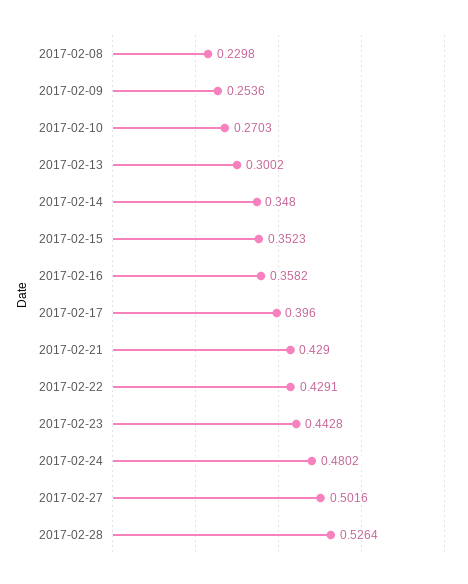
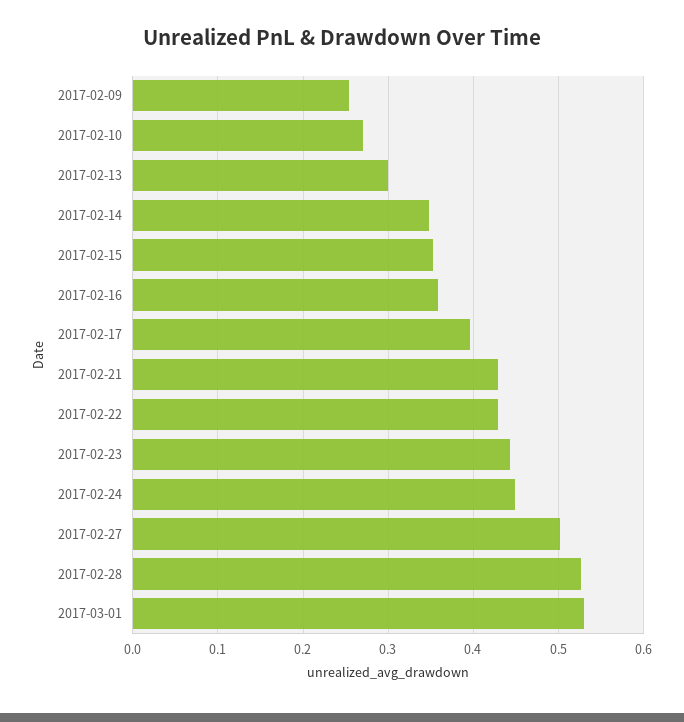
2017-02-08: 0.2298 -> none
2017-02-24: 0.4802 -> 0.45
2017-03-01: none -> 0.53

